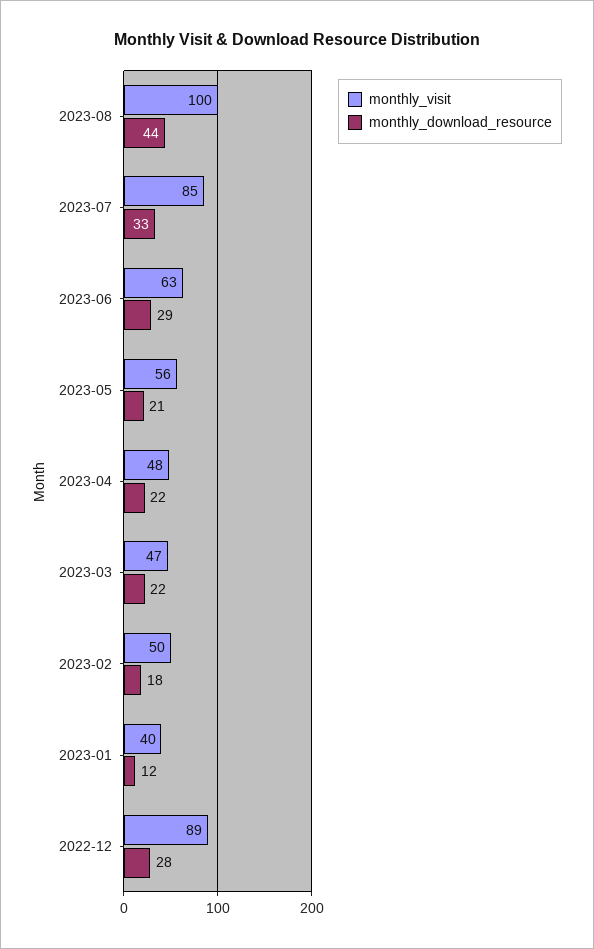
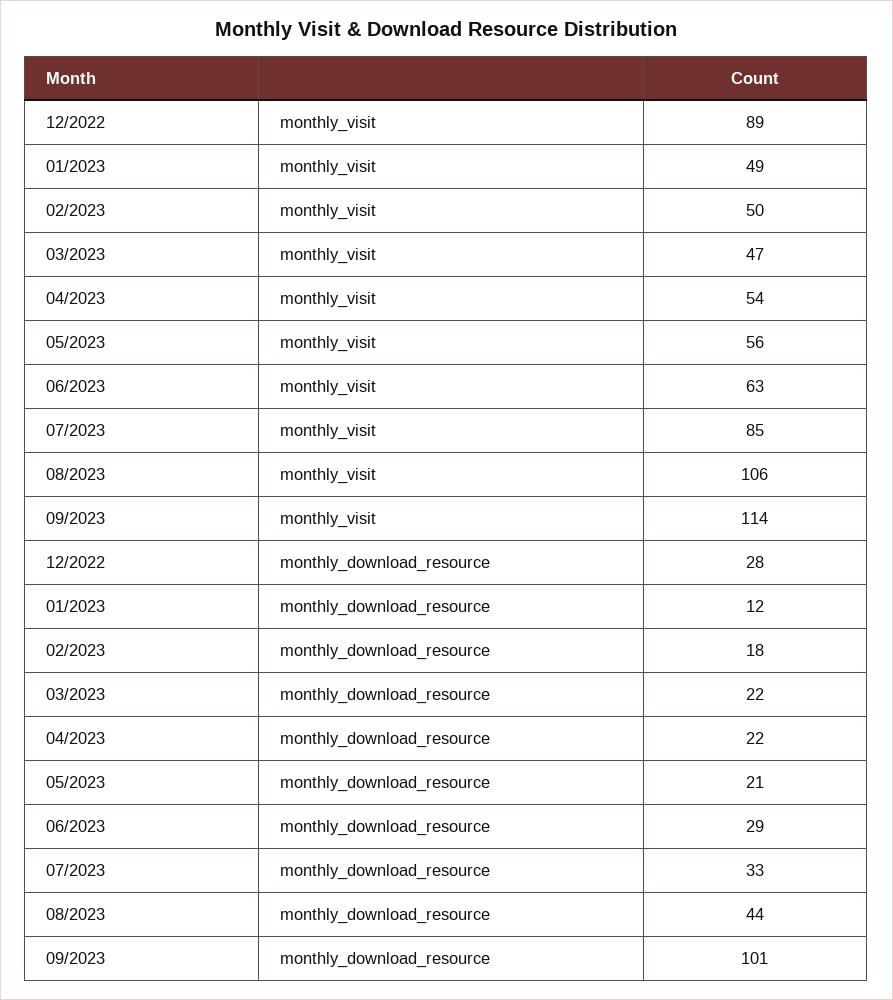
monthly_visit, 2023-08: 100 -> 106
monthly_visit, 2023-04: 48 -> 54
monthly_visit, 2023-01: 40 -> 49
monthly_visit, 09/2023: none -> 114
monthly_download_resource, 09/2023: none -> 101

